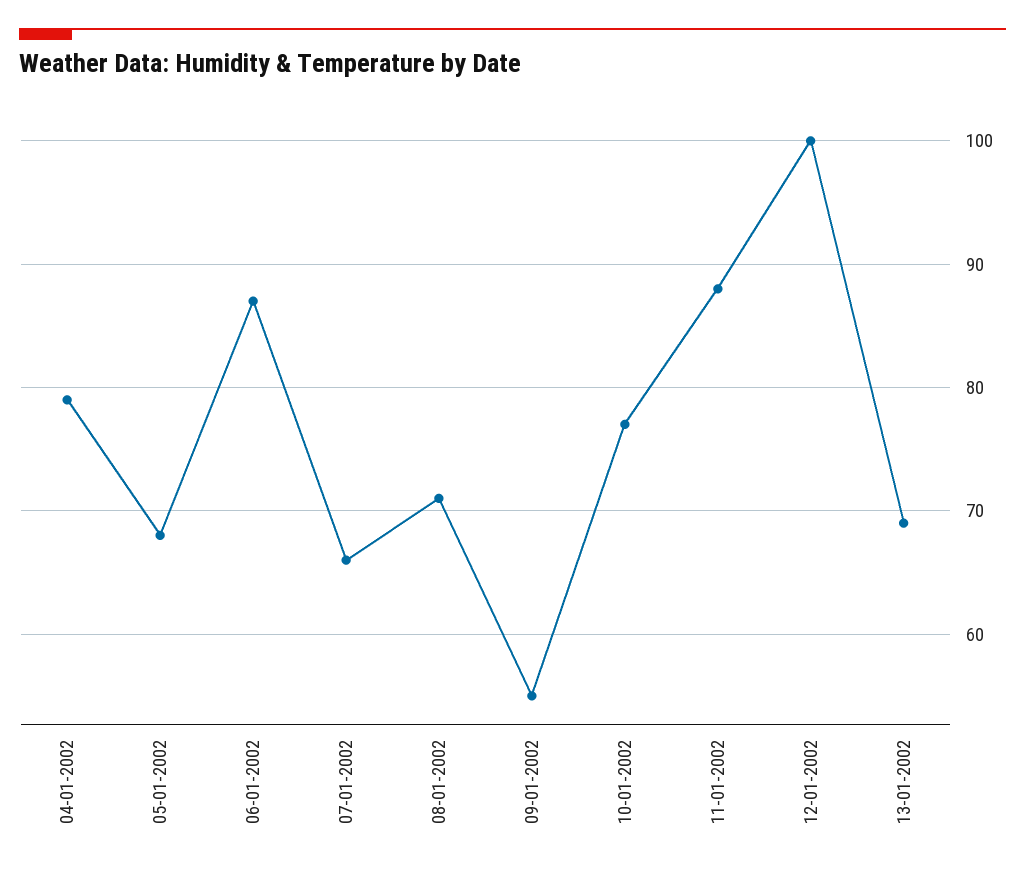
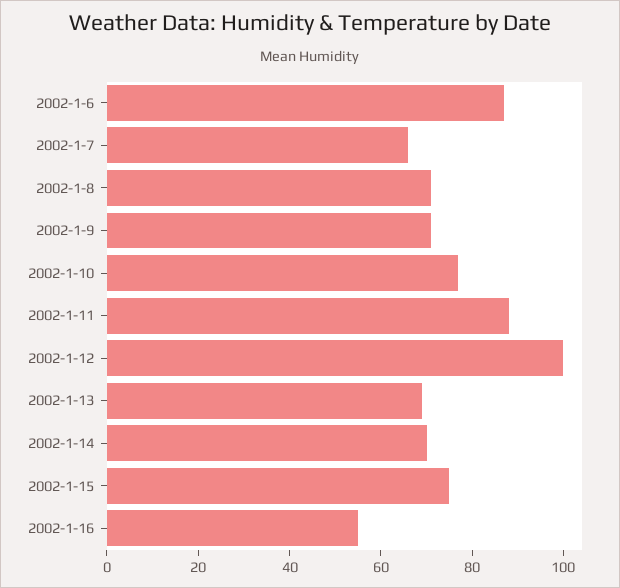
04-01-2002: 79 -> none
05-01-2002: 68 -> none
09-01-2002: 55 -> 70
2002-1-14: none -> 70
2002-1-15: none -> 75
2002-1-16: none -> 55

